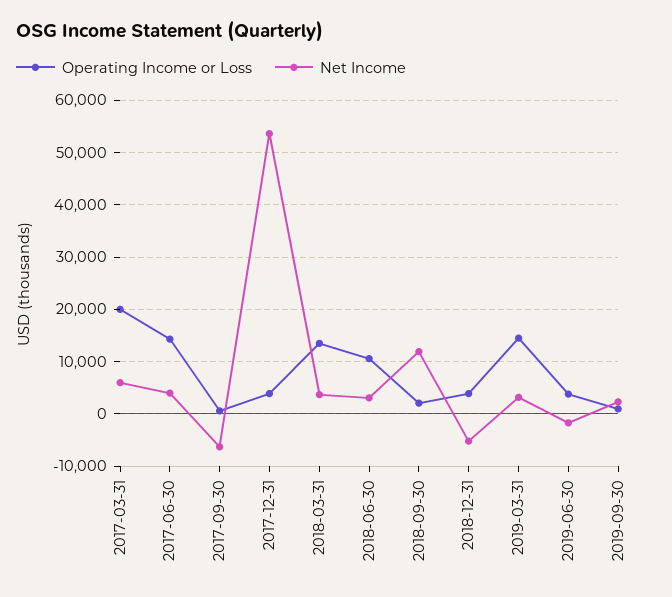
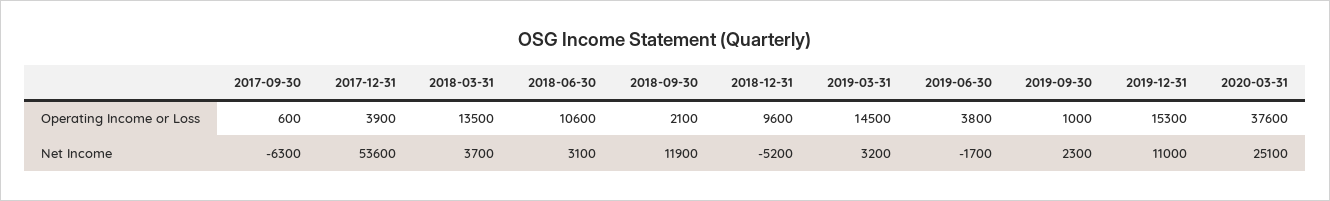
Operating Income or Loss, 2017-03-31: 20000 -> none
Net Income, 2017-03-31: 6000 -> none
Operating Income or Loss, 2017-06-30: 14000 -> none
Net Income, 2017-06-30: 4000 -> none
Operating Income or Loss, 2018-12-31: 4000 -> 9600
Operating Income or Loss, 2019-12-31: none -> 15300
Operating Income or Loss, 2020-03-31: none -> 37600
Net Income, 2019-12-31: none -> 11000
Net Income, 2020-03-31: none -> 25100

